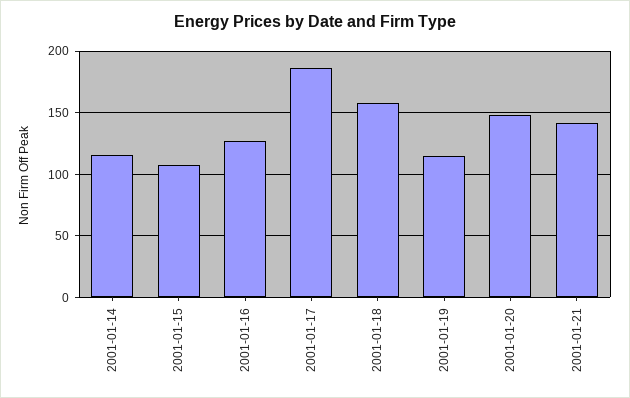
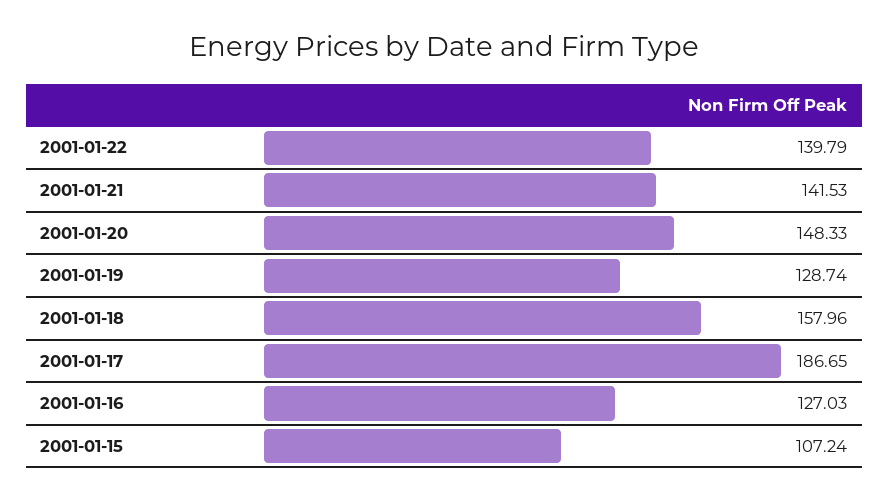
2001-01-14: 115 -> none
2001-01-19: 115 -> 128.74
2001-01-22: none -> 139.79

